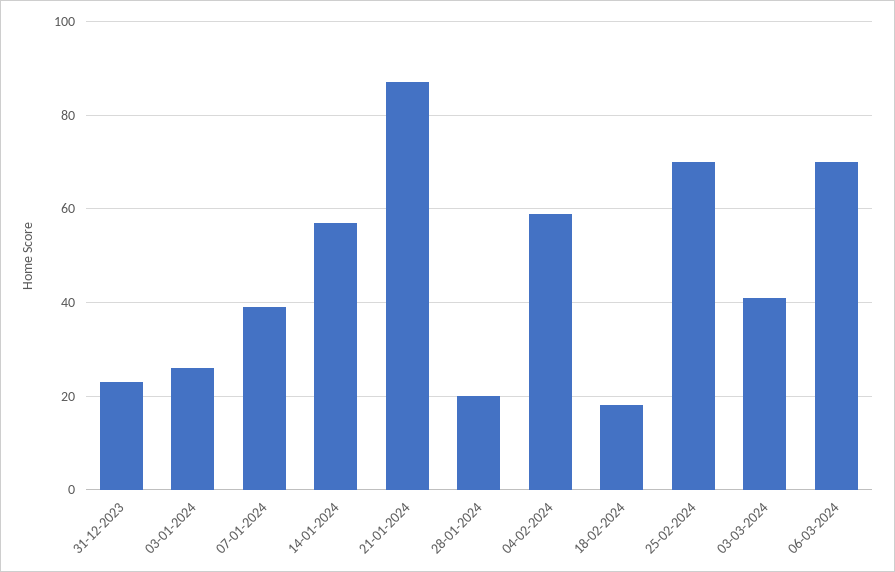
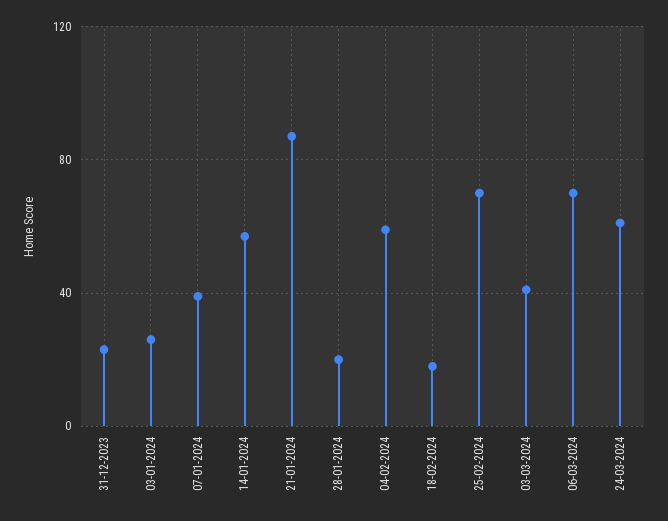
24-03-2024: none -> 60

